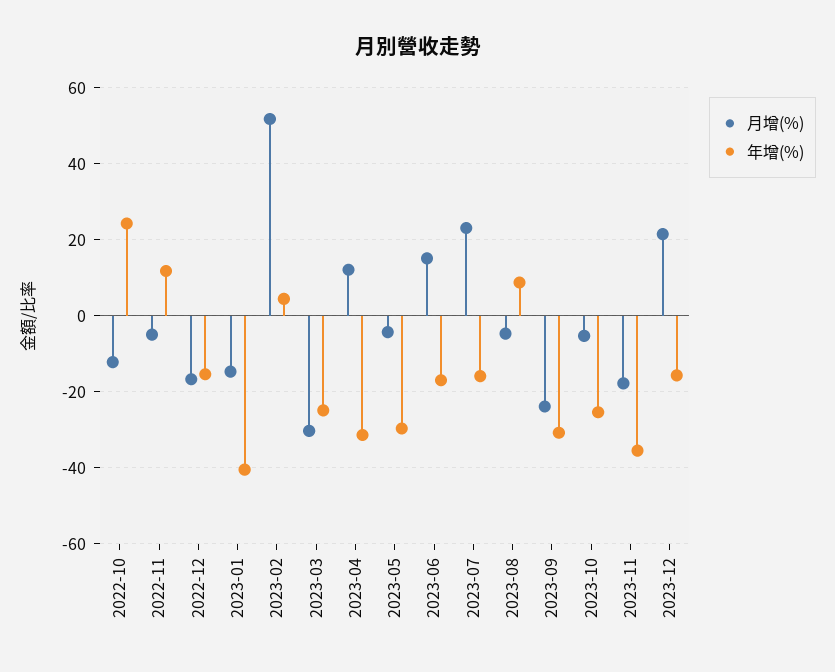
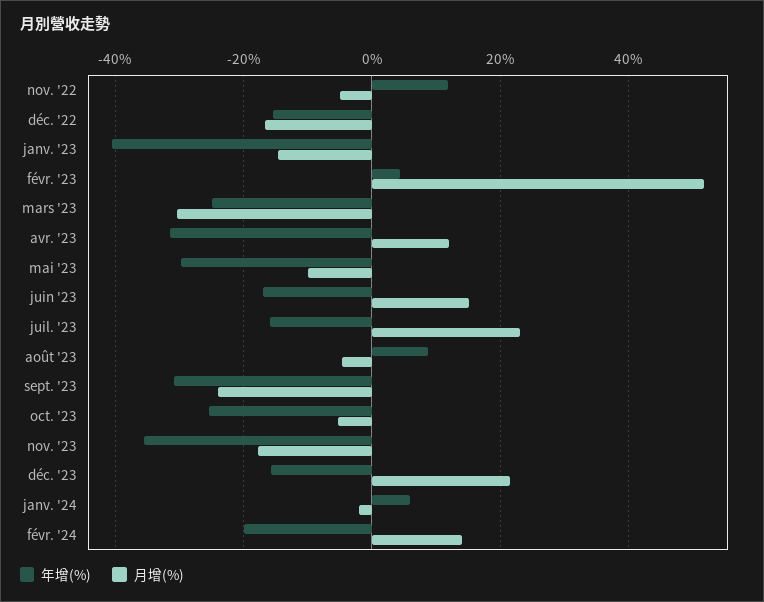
月增(%), 2022-10: -12 -> none
年增(%), 2022-10: 24 -> none
月增(%), 2023-05: -4 -> -10
年增(%), janv. '24: none -> 6
月增(%), janv. '24: none -> -2
年增(%), févr. '24: none -> -20
月增(%), févr. '24: none -> 14

